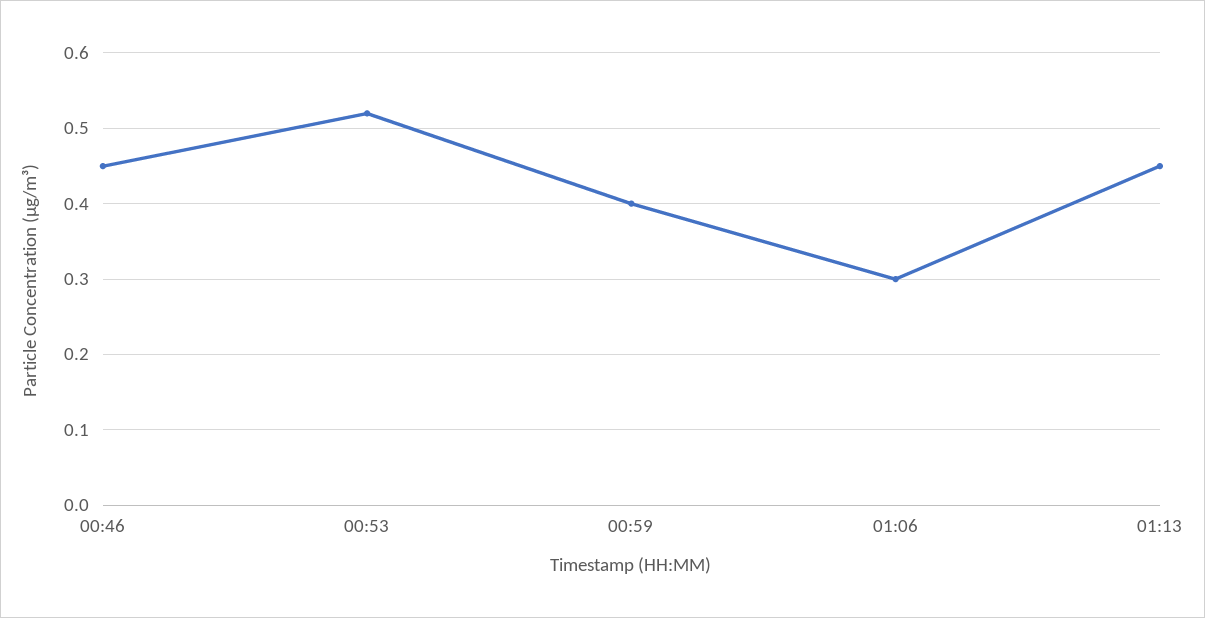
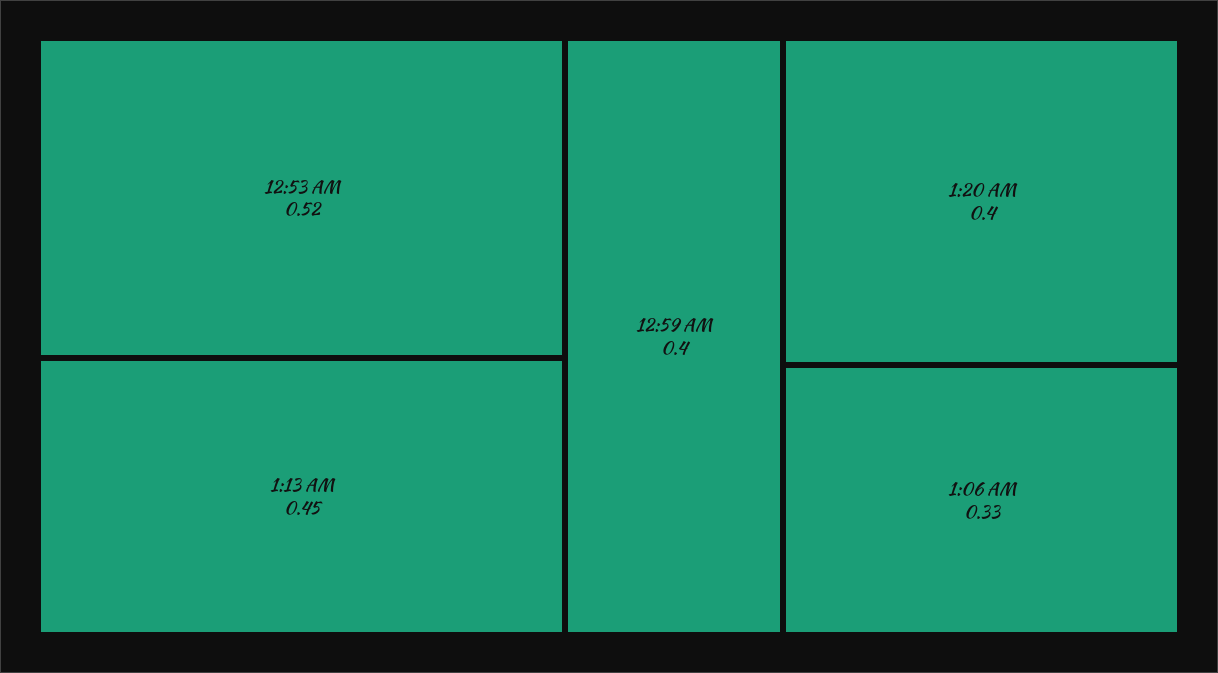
00:46: 0.45 -> none
01:06: 0.3 -> 0.33
1:20 AM: none -> 0.4

